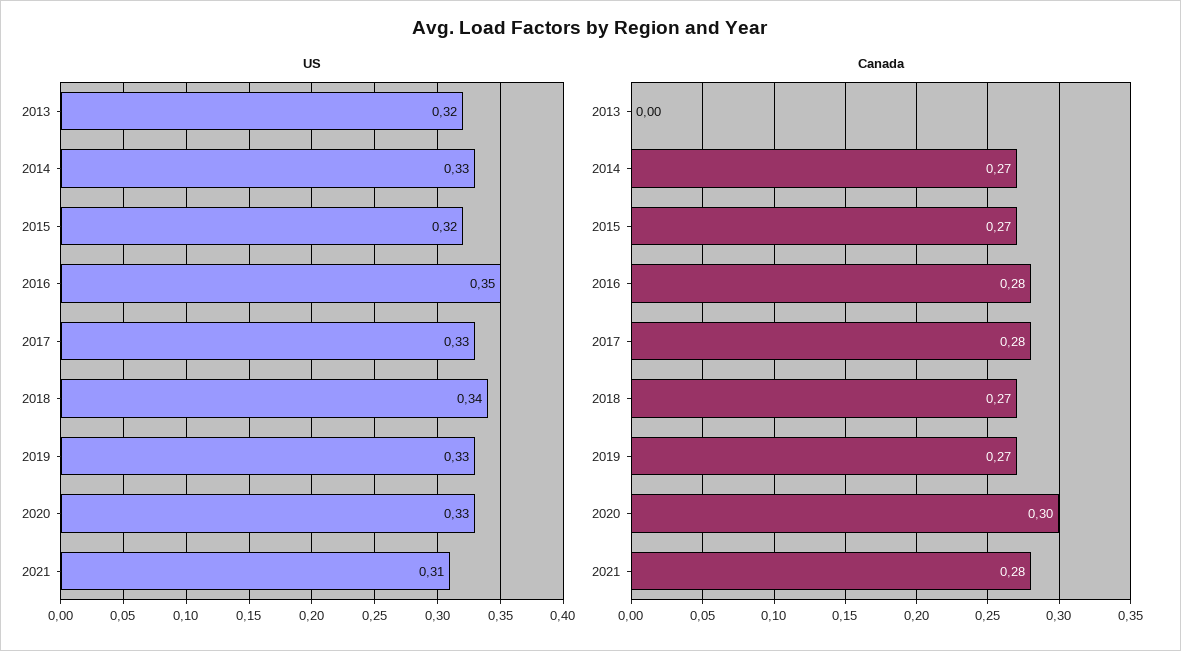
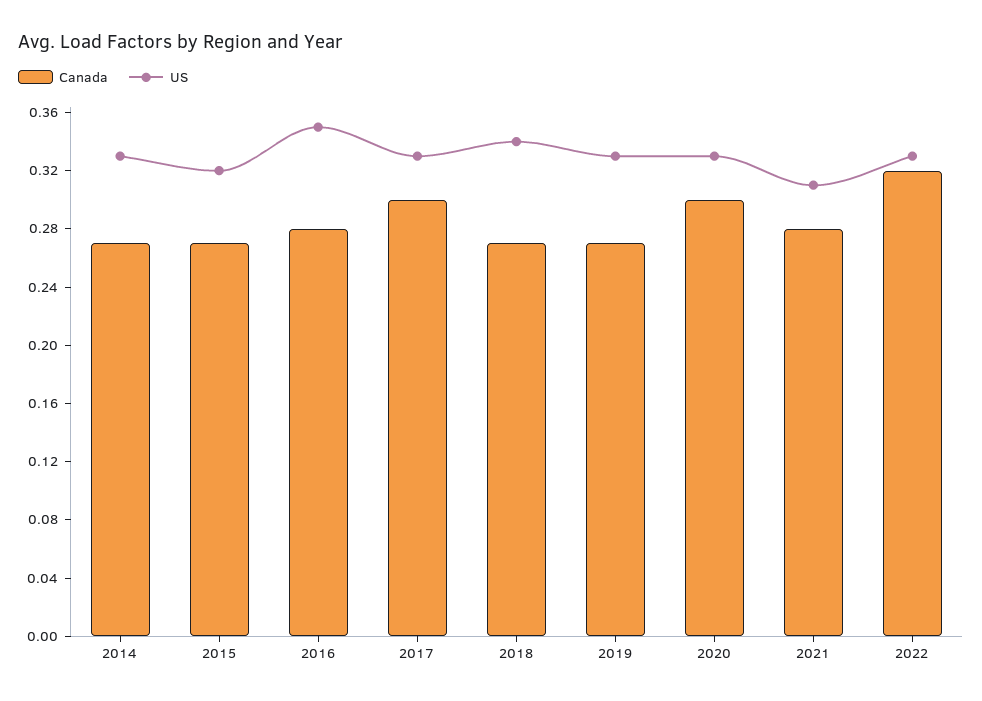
US, 2013: 0.32 -> none
Canada, 2013: 0 -> none
Canada, 2017: 0.28 -> 0.3
Canada, 2022: none -> 0.32
US, 2022: none -> 0.33

